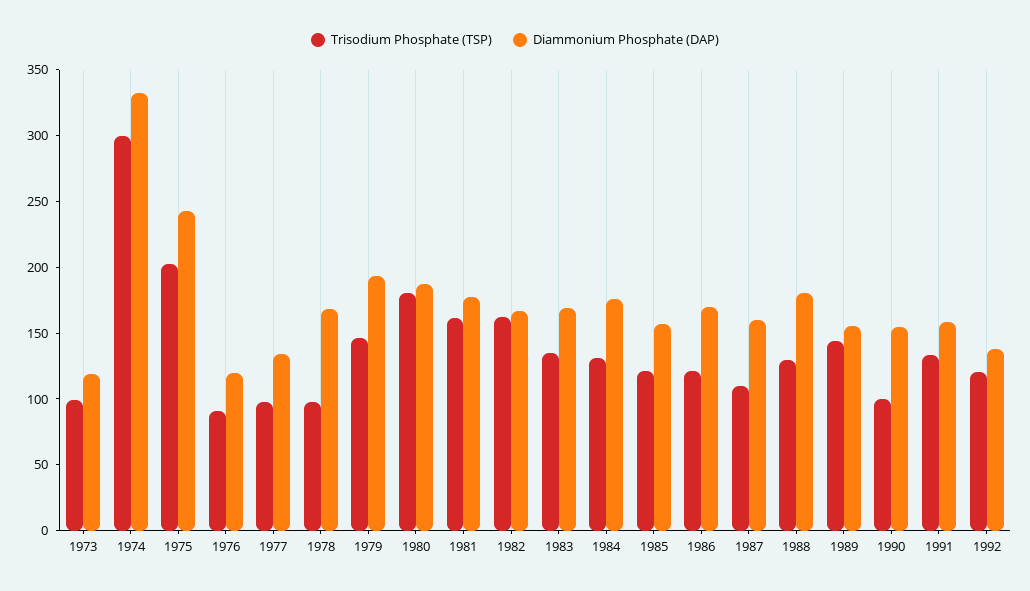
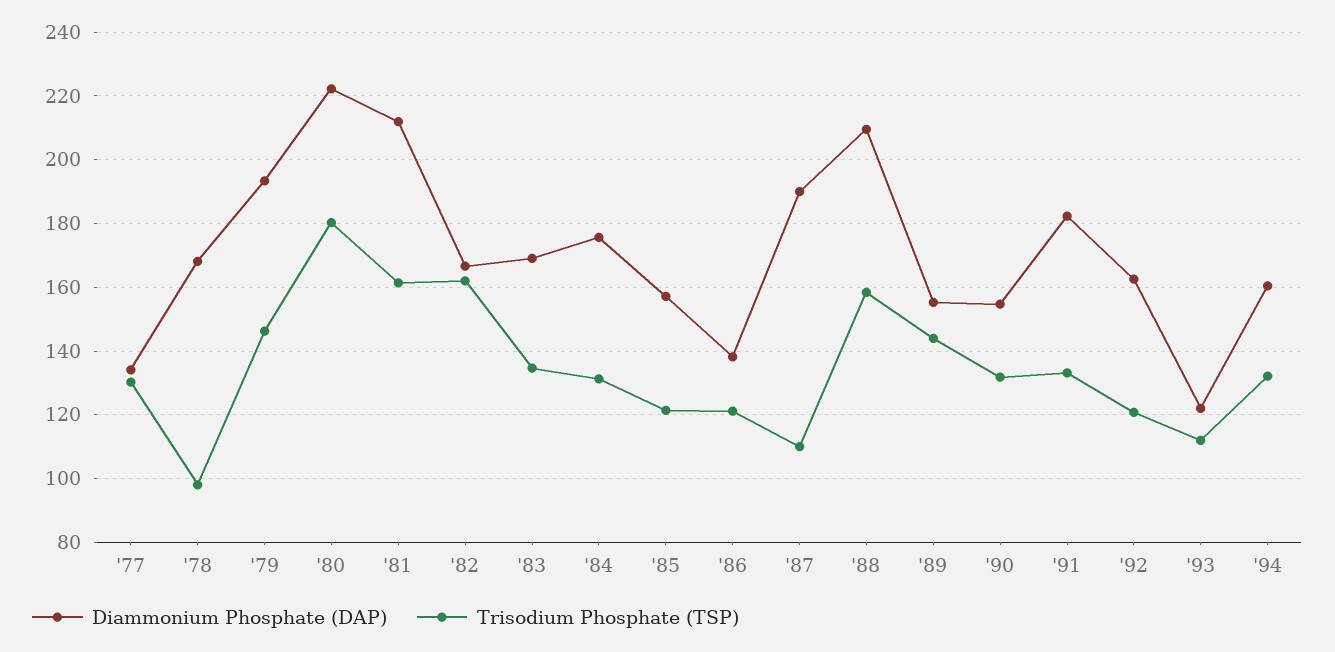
Trisodium Phosphate (TSP), 1973: 100 -> none
Diammonium Phosphate (DAP), 1973: 120 -> none
Trisodium Phosphate (TSP), 1974: 300 -> none
Diammonium Phosphate (DAP), 1974: 330 -> none
Trisodium Phosphate (TSP), 1975: 200 -> none
Diammonium Phosphate (DAP), 1975: 240 -> none
Trisodium Phosphate (TSP), 1976: 90 -> none
Diammonium Phosphate (DAP), 1976: 120 -> none
Trisodium Phosphate (TSP), 1977: 100 -> 130
Diammonium Phosphate (DAP), 1980: 190 -> 222
Diammonium Phosphate (DAP), 1981: 180 -> 212
Diammonium Phosphate (DAP), 1986: 170 -> 138
Diammonium Phosphate (DAP), 1987: 160 -> 190
Trisodium Phosphate (TSP), 1988: 130 -> 158
Diammonium Phosphate (DAP), 1988: 180 -> 210
Trisodium Phosphate (TSP), 1990: 100 -> 132
Diammonium Phosphate (DAP), 1991: 160 -> 182
Diammonium Phosphate (DAP), 1992: 140 -> 162
Diammonium Phosphate (DAP), '93: none -> 122
Trisodium Phosphate (TSP), '93: none -> 112
Diammonium Phosphate (DAP), '94: none -> 160
Trisodium Phosphate (TSP), '94: none -> 132

